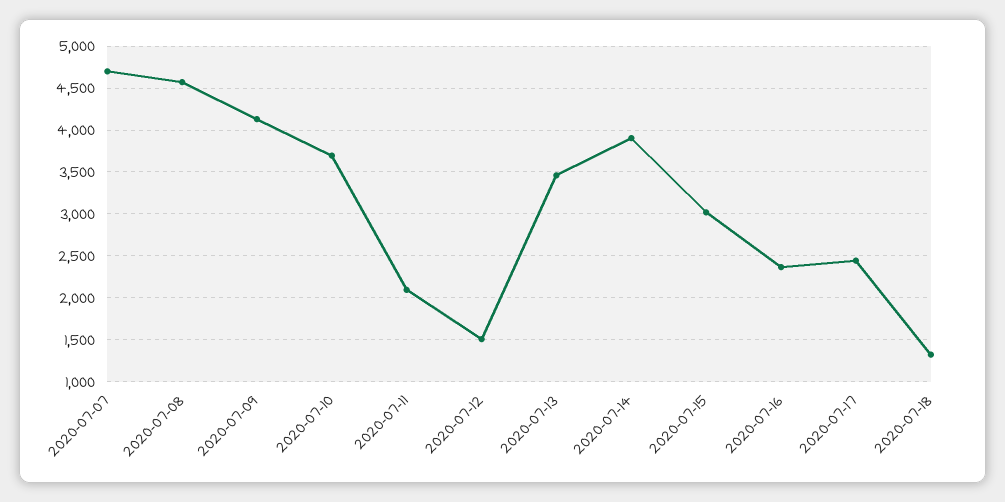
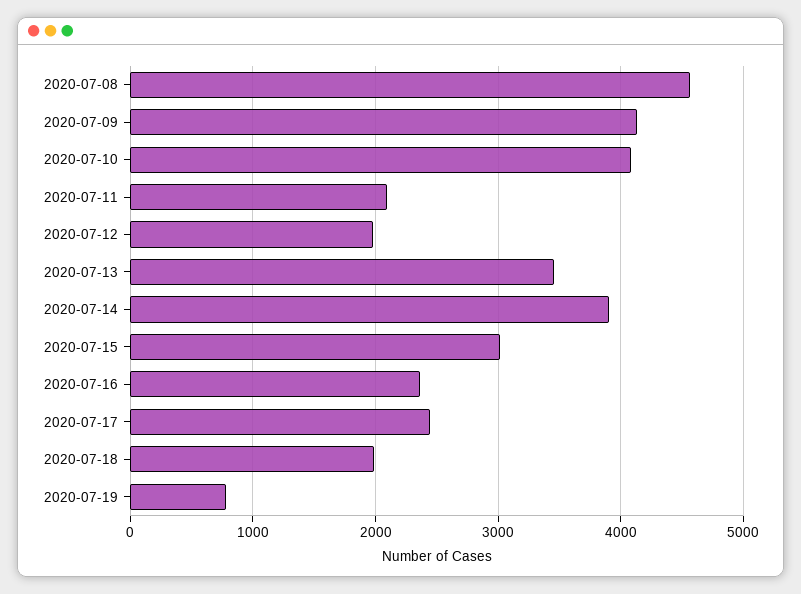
2020-07-07: 4700 -> none
2020-07-10: 3700 -> 4100
2020-07-12: 1500 -> 2000
2020-07-18: 1300 -> 2000
2020-07-19: none -> 800

